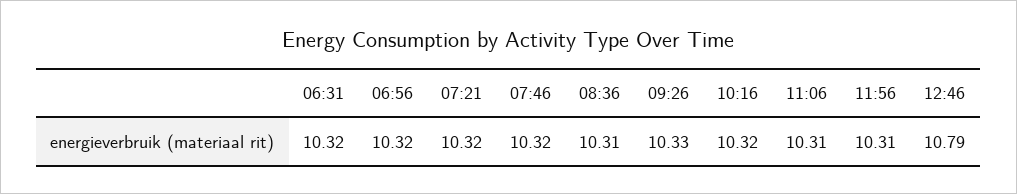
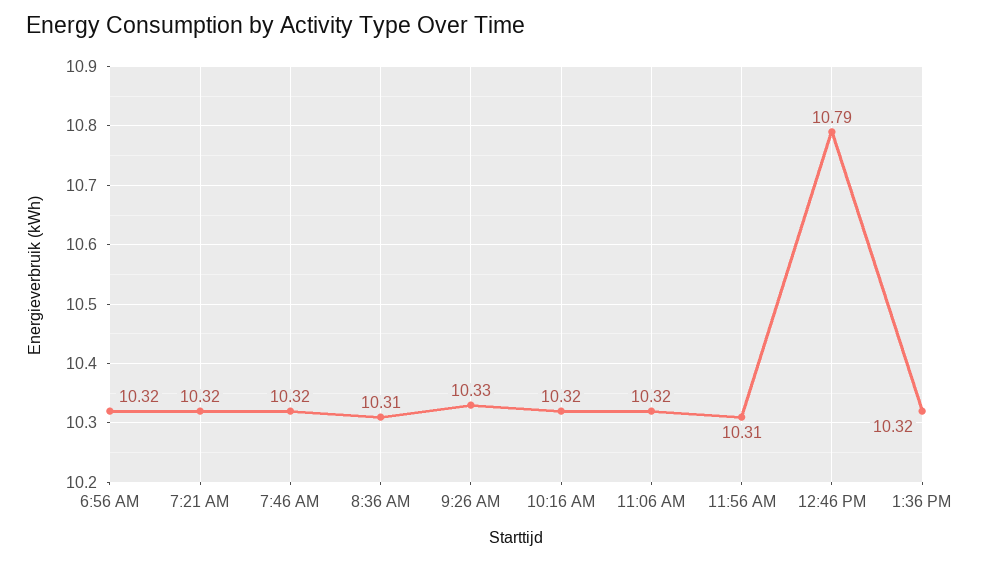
06:31: 10.32 -> none
11:06: 10.31 -> 10.32
1:36 PM: none -> 10.32

